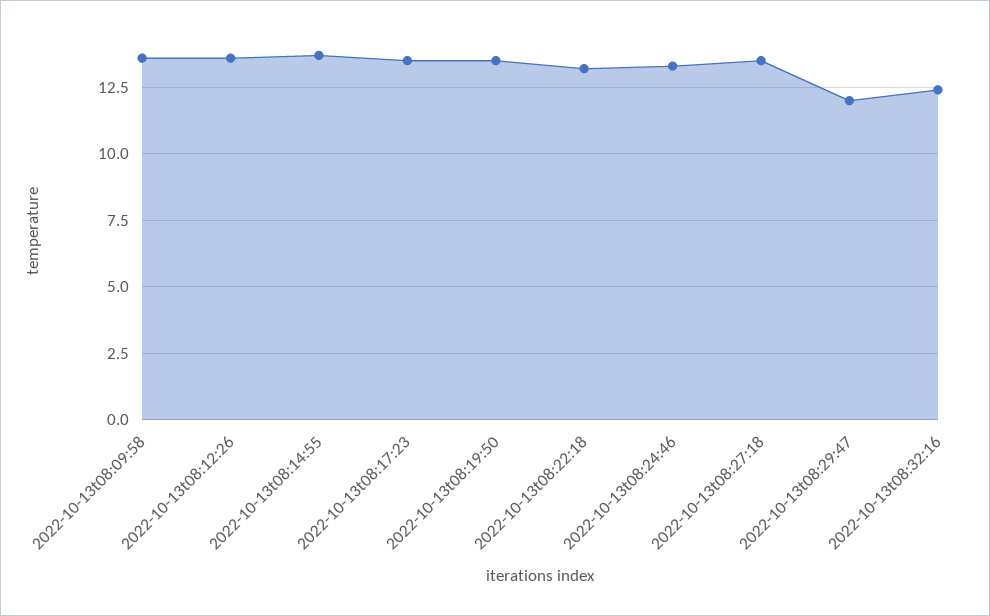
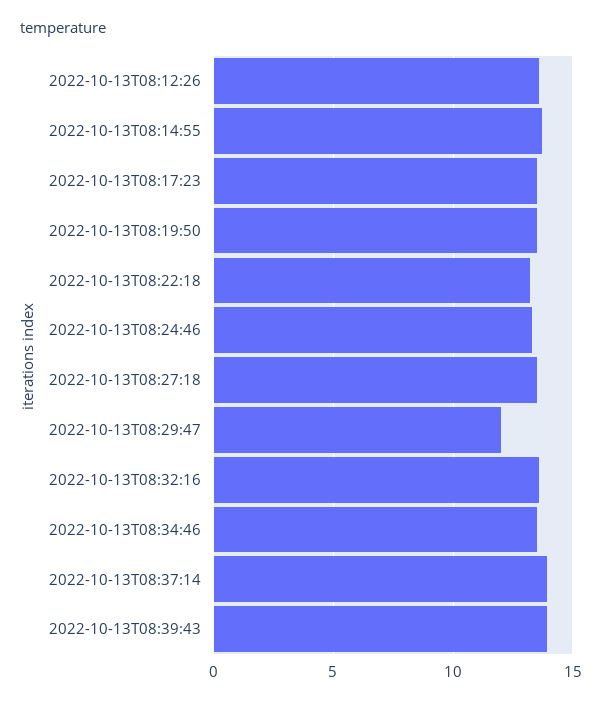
2022-10-13t08:09:58: 13.5 -> none
2022-10-13t08:32:16: 12.5 -> 13.5
2022-10-13T08:34:46: none -> 13.5
2022-10-13T08:37:14: none -> 14
2022-10-13T08:39:43: none -> 14

